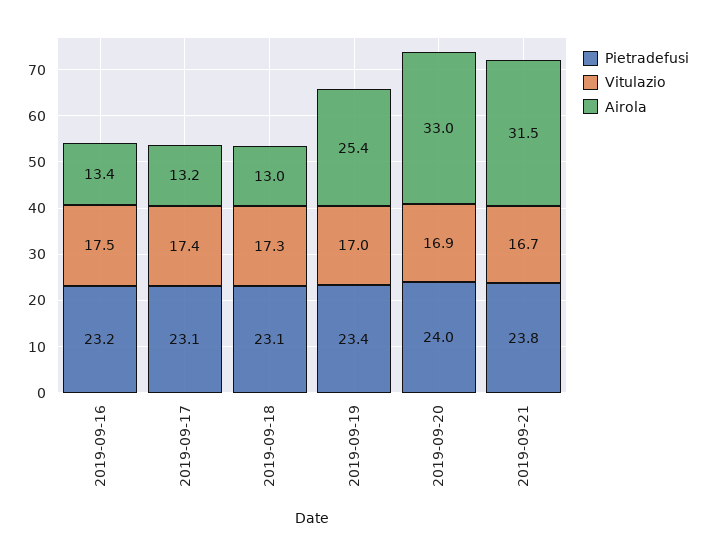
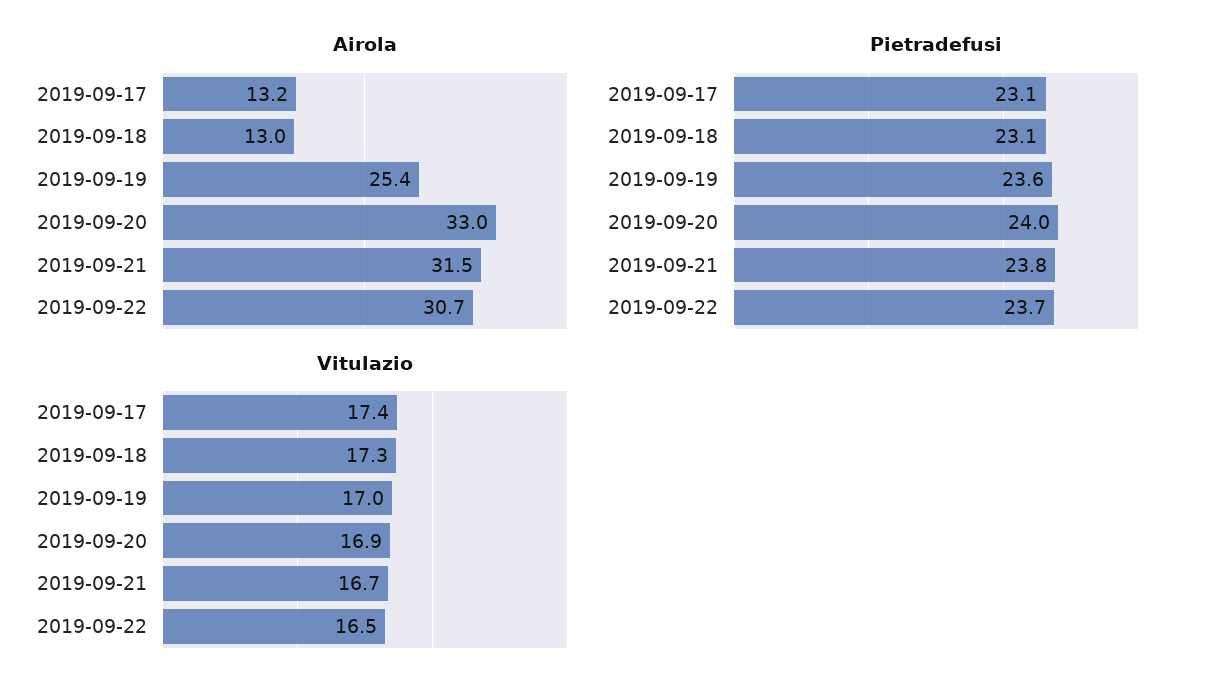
Pietradefusi, 2019-09-16: 23.2 -> none
Vitulazio, 2019-09-16: 17.5 -> none
Airola, 2019-09-16: 13.4 -> none
Pietradefusi, 2019-09-19: 23.4 -> 23.6
Airola, 2019-09-22: none -> 30.7
Pietradefusi, 2019-09-22: none -> 23.7
Vitulazio, 2019-09-22: none -> 16.5

